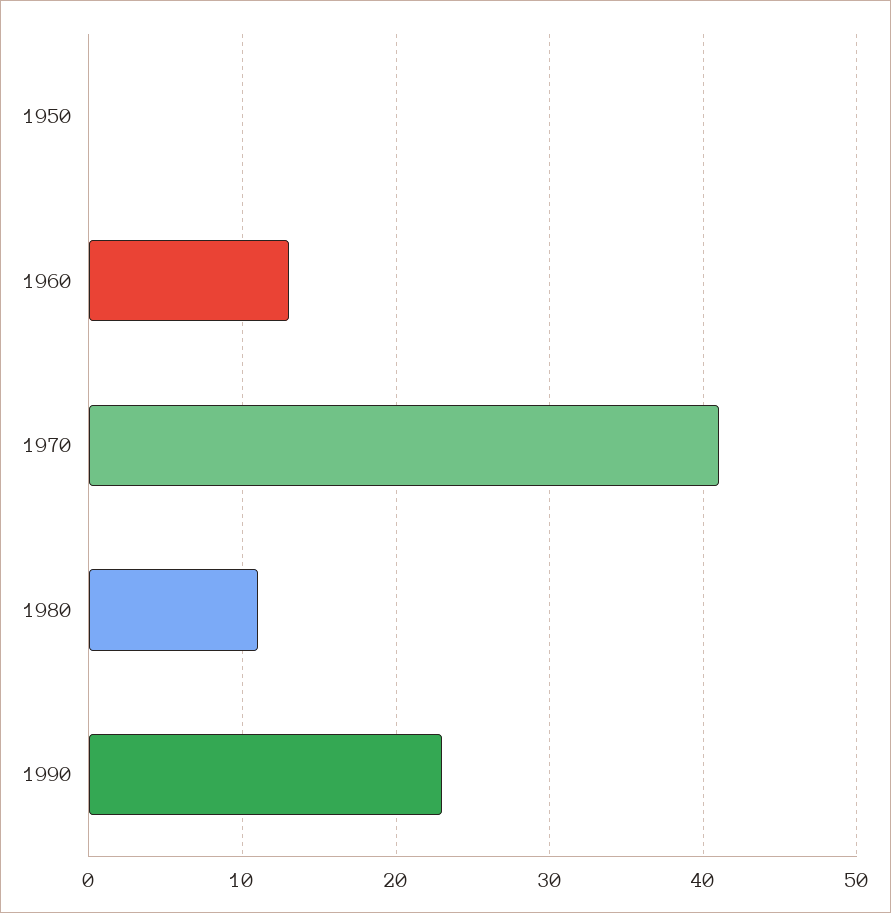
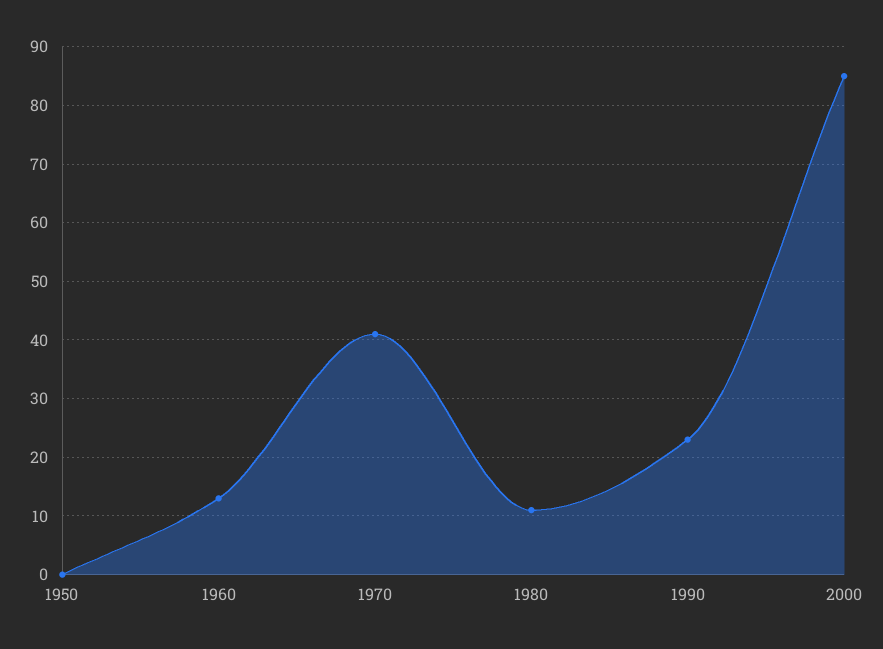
2000: none -> 85

